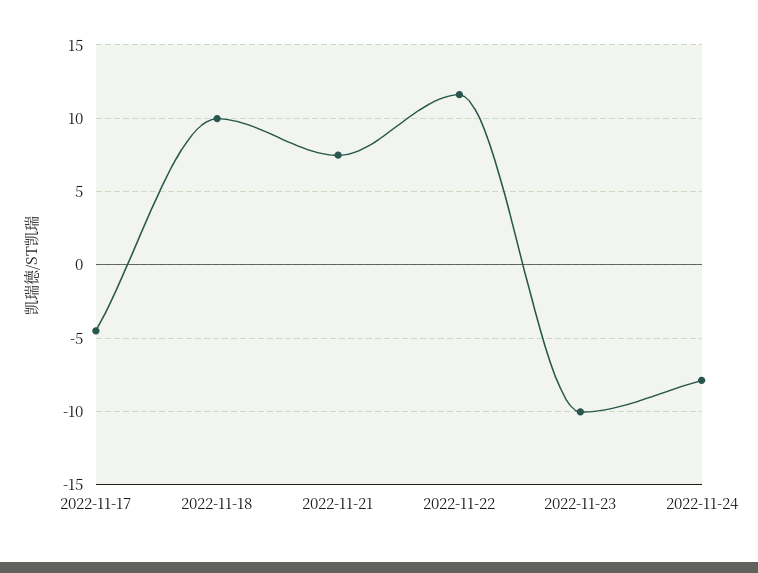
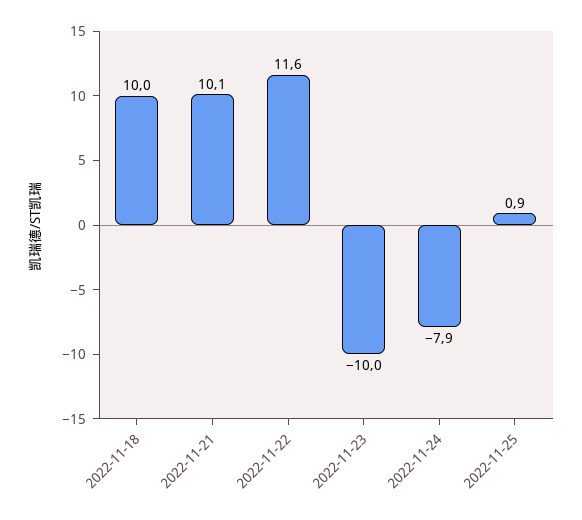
2022-11-17: -4.5 -> none
2022-11-21: 7.5 -> 10.1
2022-11-25: none -> 0.9

